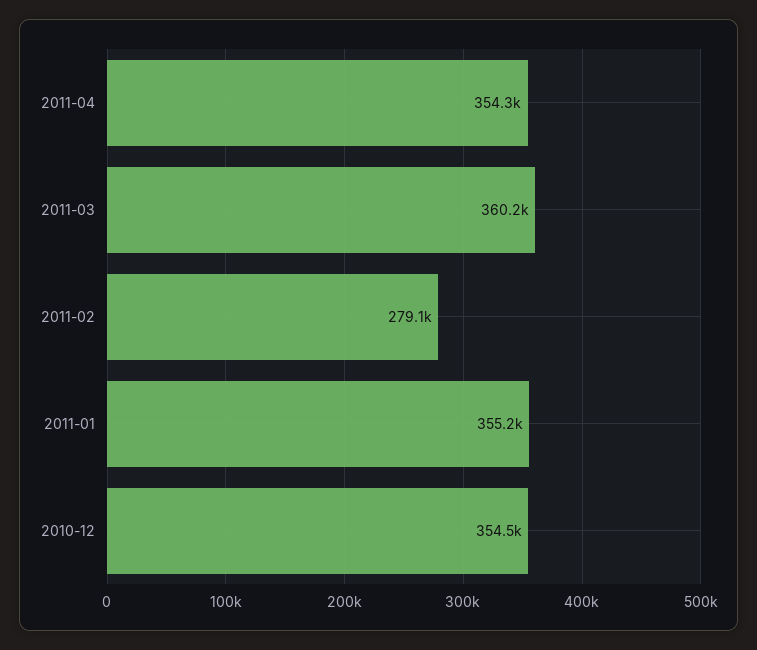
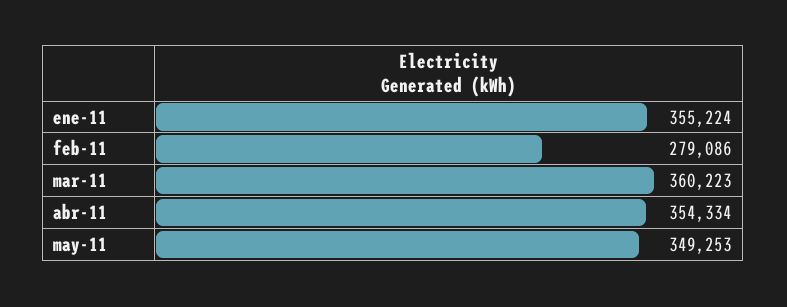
2010-12: 354500 -> none
may-11: none -> 349253

